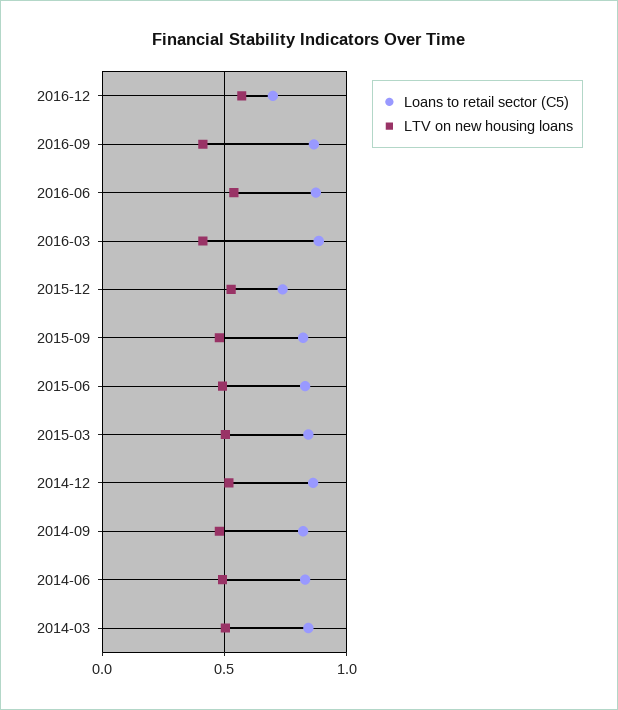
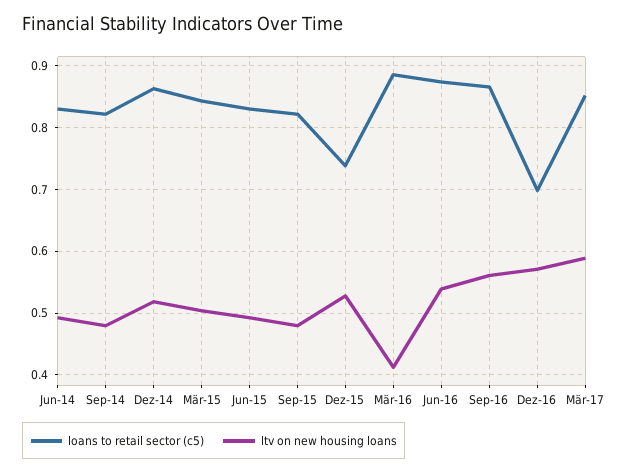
LTV on new housing loans, 2016-09: 0.4 -> 0.56
Loans to retail sector (C5), 2014-03: 0.85 -> none
LTV on new housing loans, 2014-03: 0.5 -> none
Loans to retail sector (C5), Mär-17: none -> 0.85
LTV on new housing loans, Mär-17: none -> 0.59

